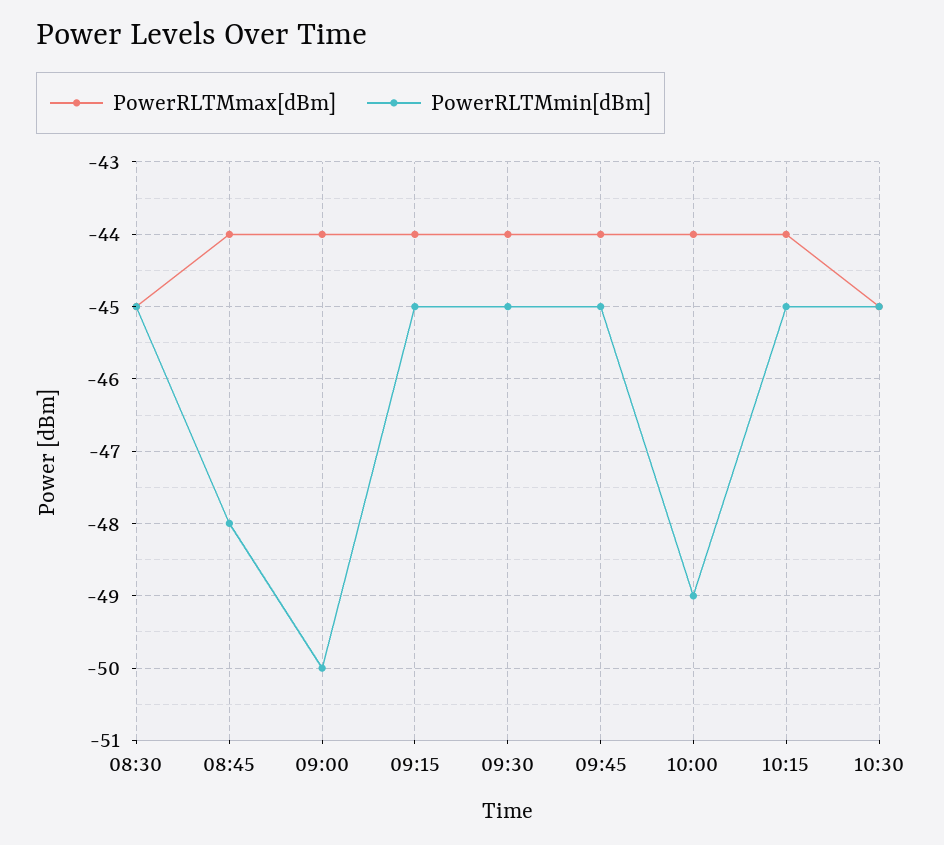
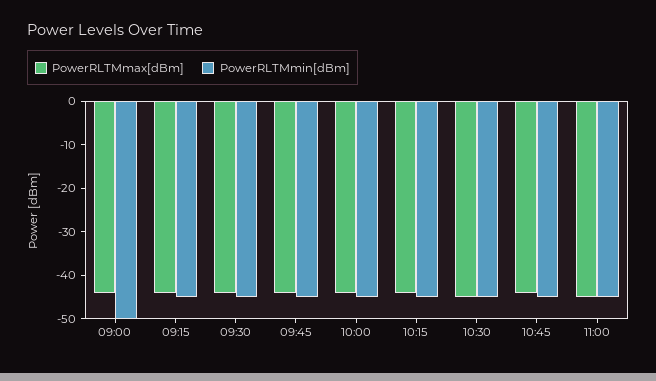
PowerRLTMmax[dBm], 08:30: -45 -> none
PowerRLTMmin[dBm], 08:30: -45 -> none
PowerRLTMmax[dBm], 08:45: -44 -> none
PowerRLTMmin[dBm], 08:45: -48 -> none
PowerRLTMmin[dBm], 10:00: -49 -> -45
PowerRLTMmax[dBm], 10:45: none -> -45
PowerRLTMmin[dBm], 10:45: none -> -45
PowerRLTMmax[dBm], 11:00: none -> -45
PowerRLTMmin[dBm], 11:00: none -> -45

